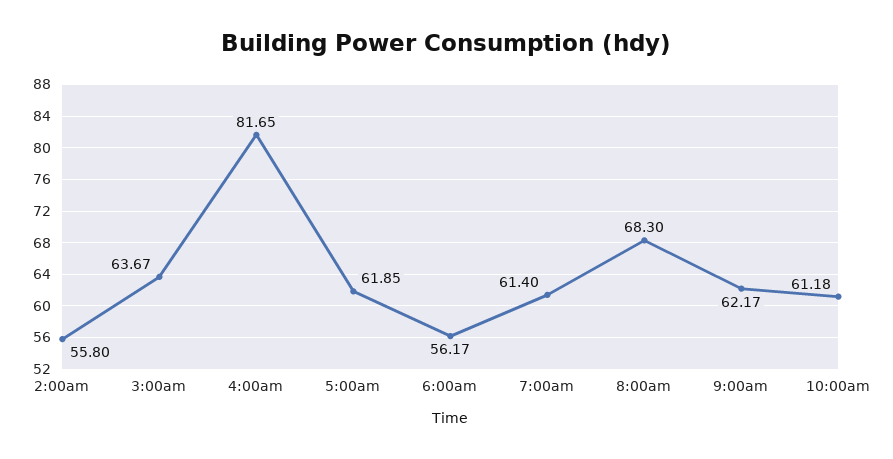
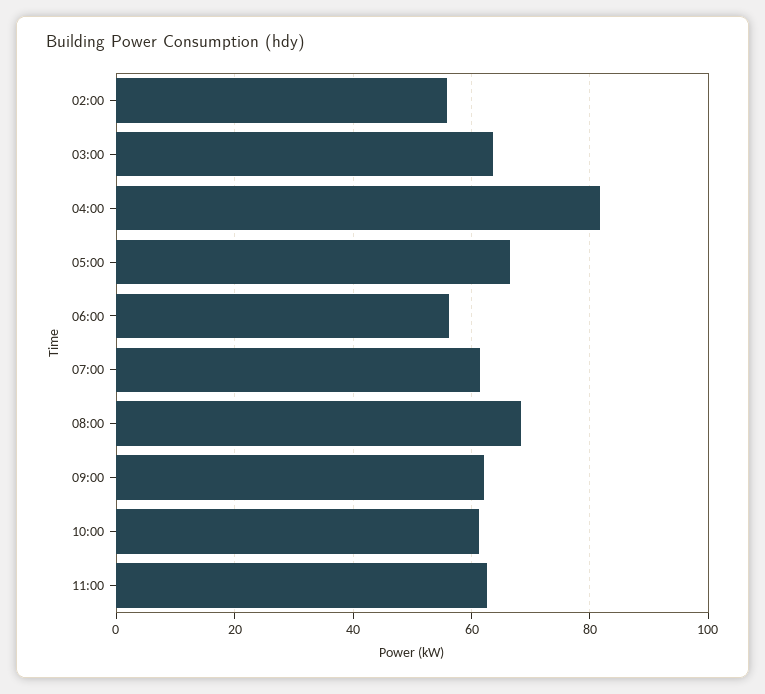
5:00am: 61.85 -> 66
11:00: none -> 62

